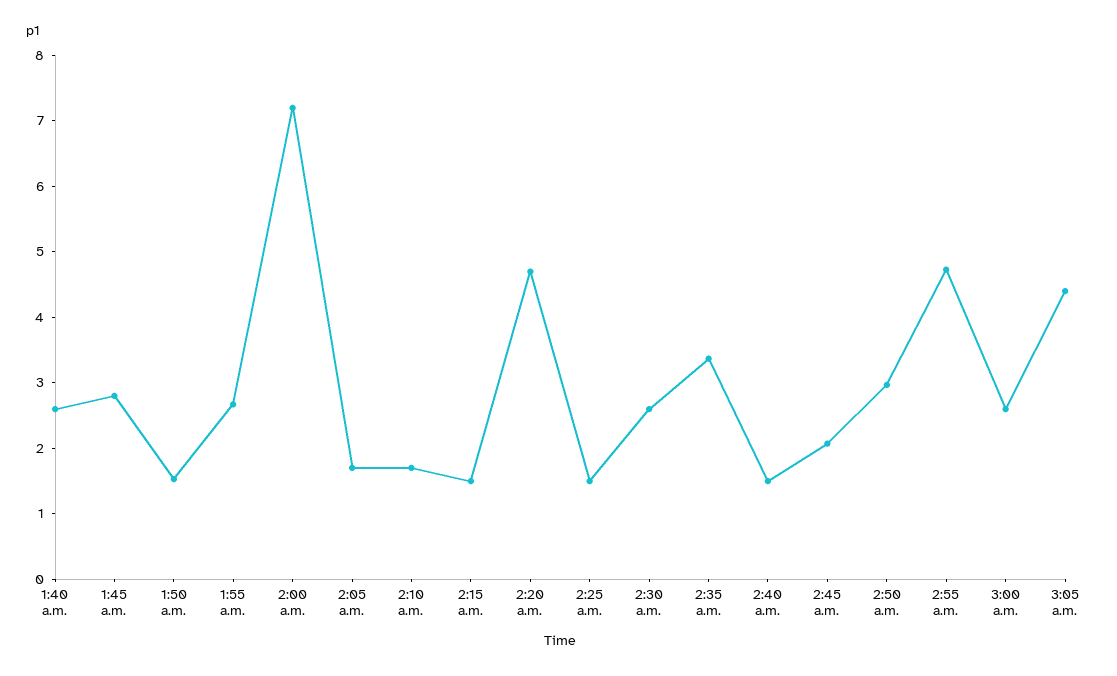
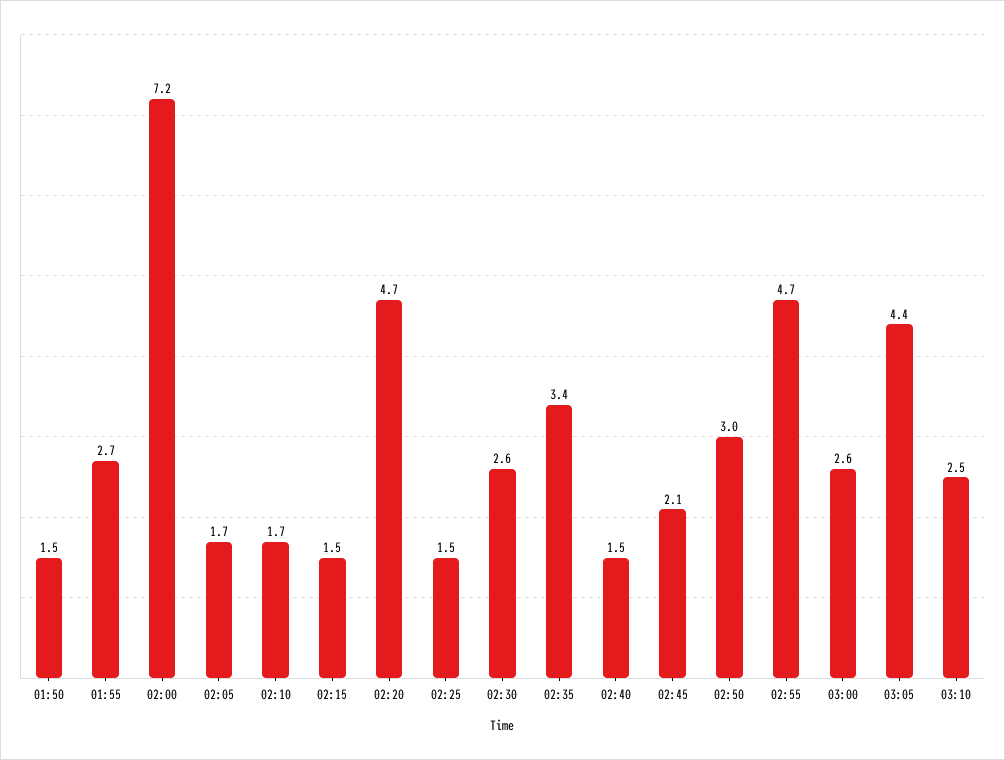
1:40 a.m.: 2.6 -> none
1:45 a.m.: 2.8 -> none
03:10: none -> 2.5

